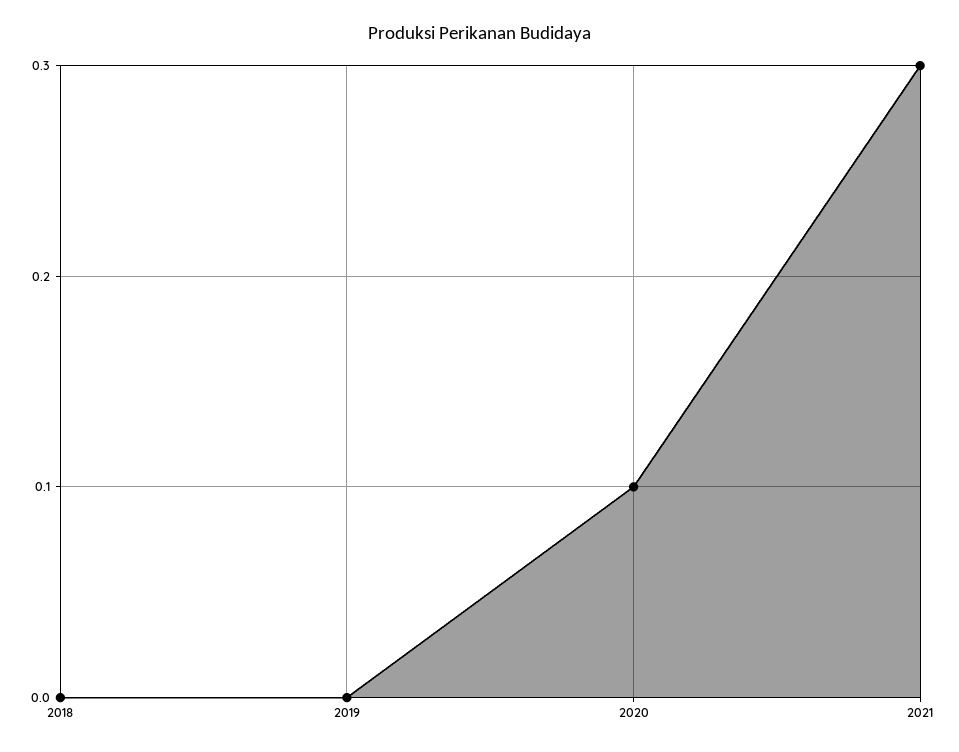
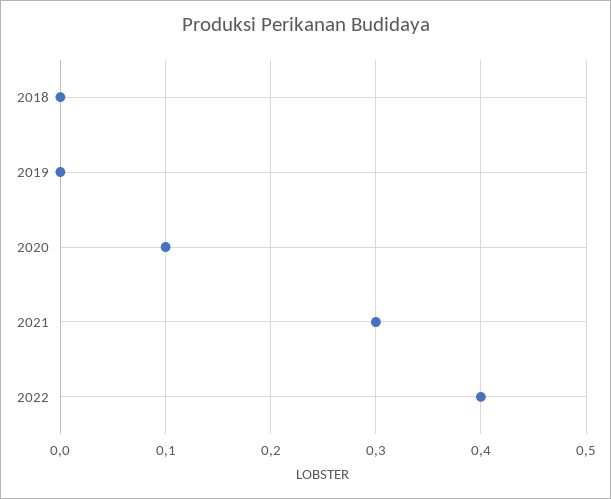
2022: none -> 0.4

